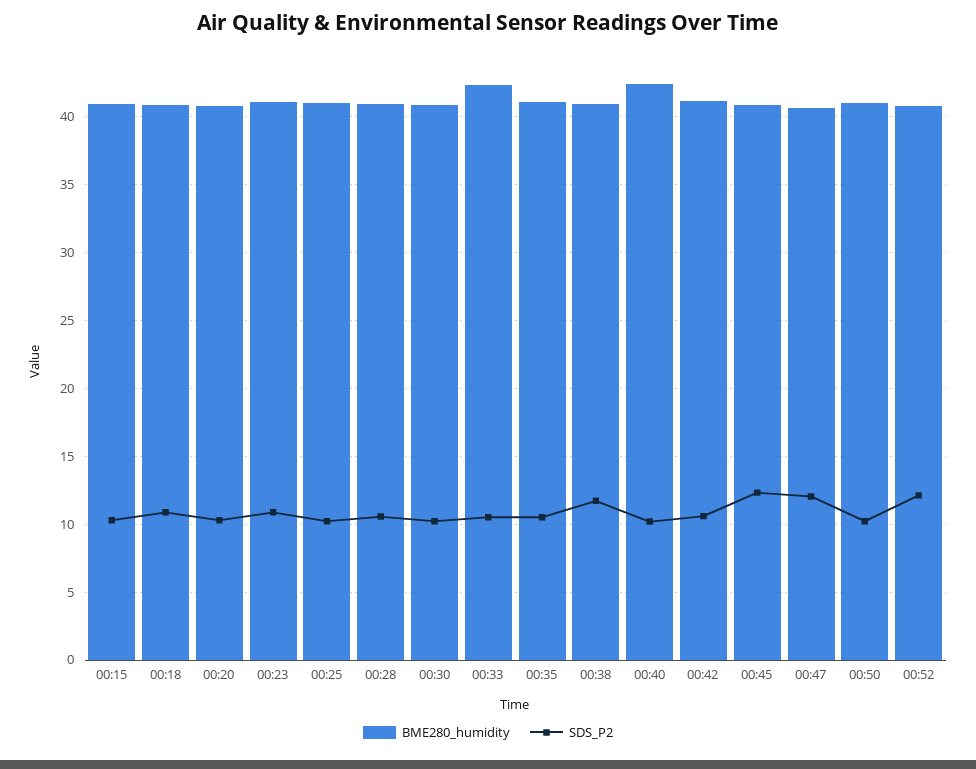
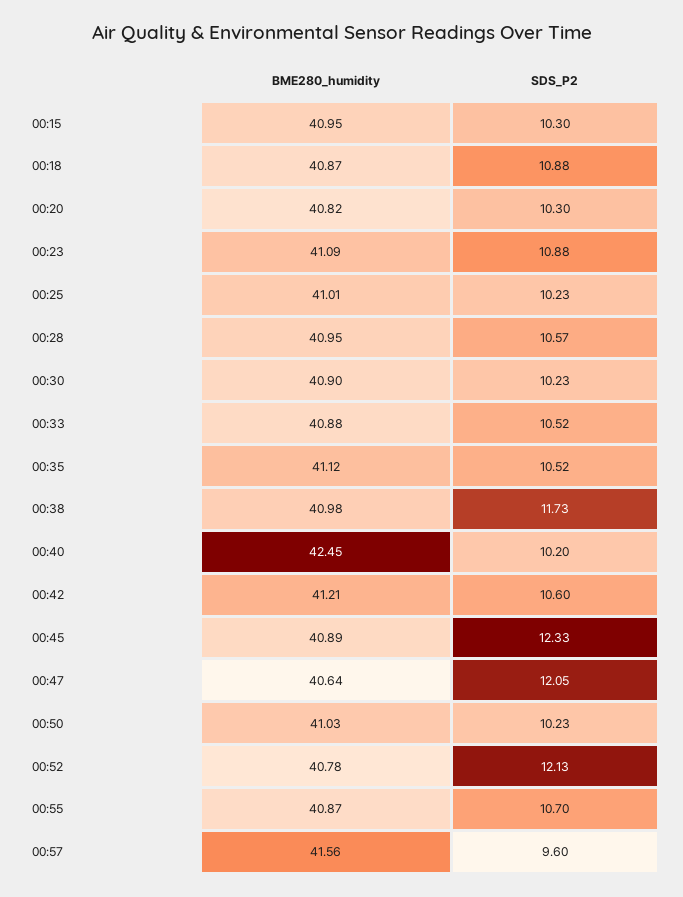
BME280_humidity, 00:33: 42.5 -> 40.88
BME280_humidity, 00:55: none -> 40.87
SDS_P2, 00:55: none -> 10.7
BME280_humidity, 00:57: none -> 41.56
SDS_P2, 00:57: none -> 9.6

